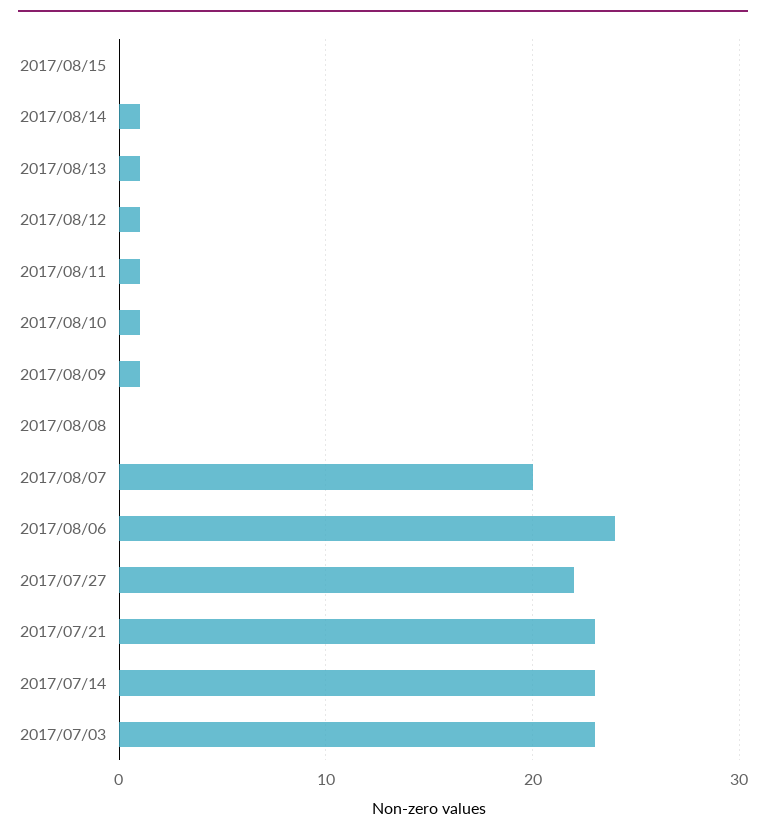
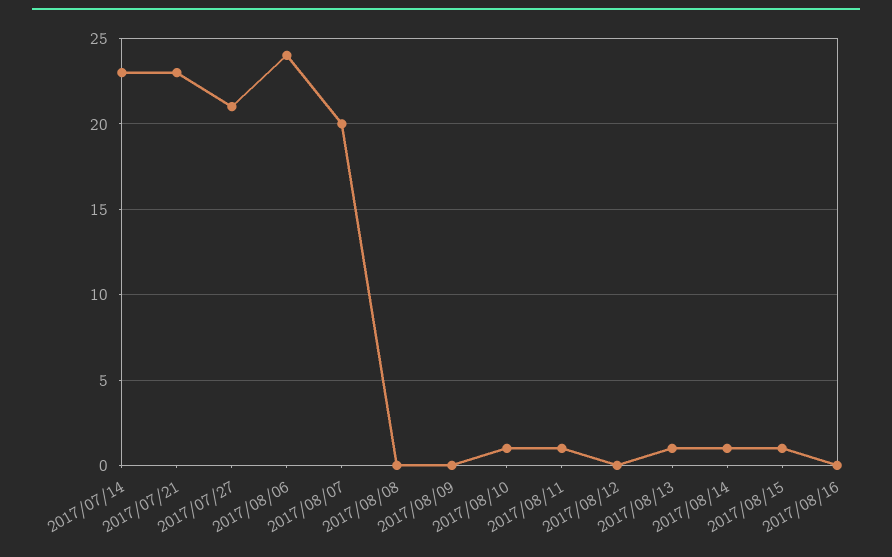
2017/08/15: 0 -> 1
2017/08/12: 1 -> 0
2017/08/09: 1 -> 0
2017/07/27: 22 -> 21
2017/07/03: 23 -> none
2017/08/16: none -> 0

